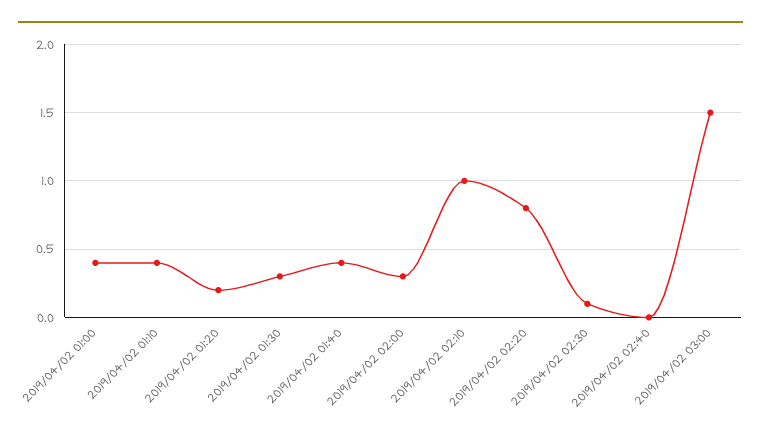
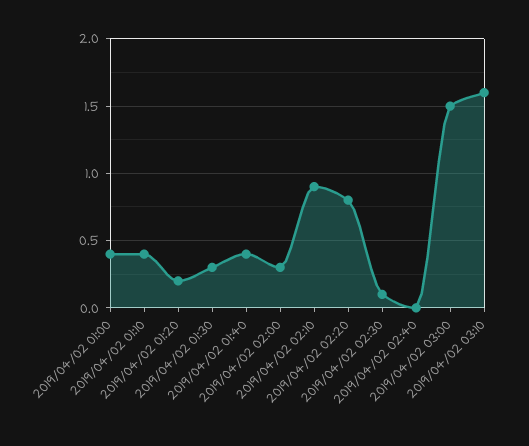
2019/04/02 02:10: 1 -> 0.9
2019/04/02 03:10: none -> 1.6

